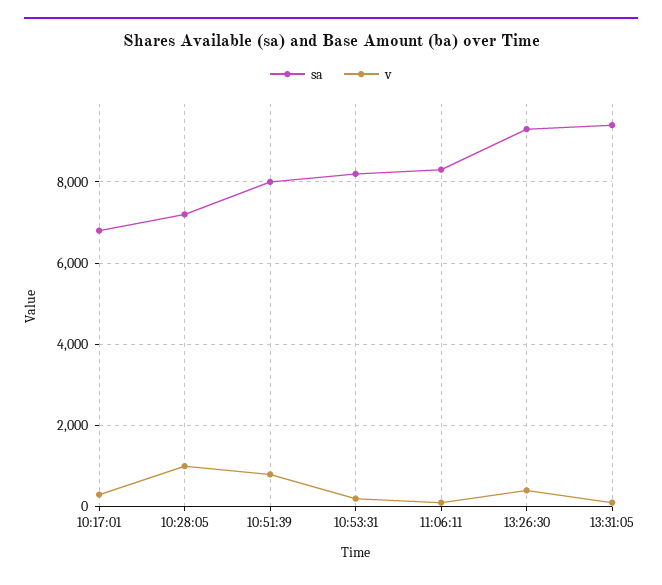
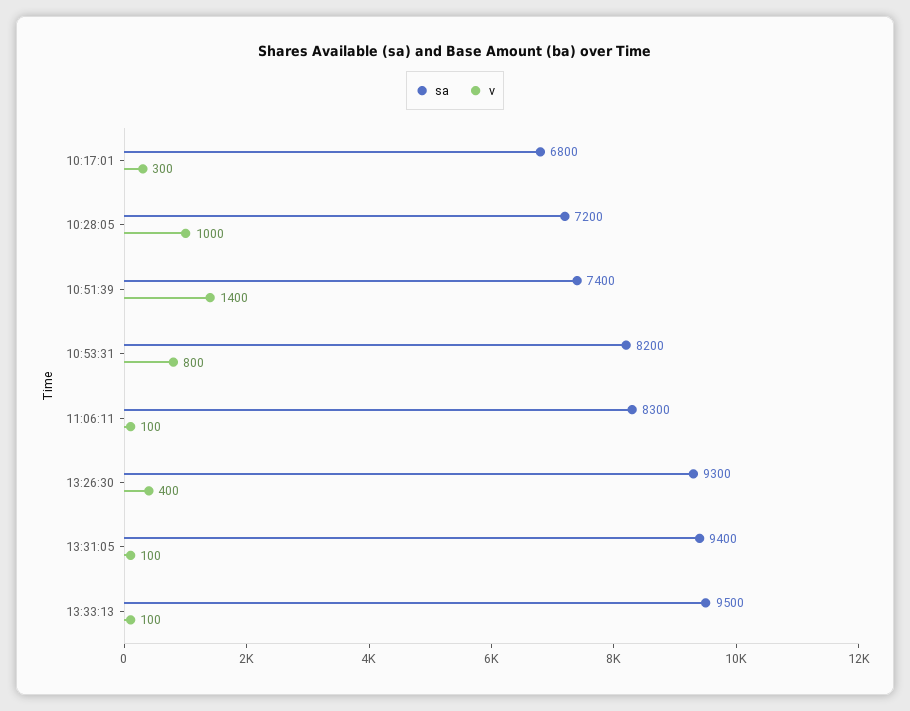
sa, 10:51:39: 8000 -> 7400
v, 10:51:39: 800 -> 1400
v, 10:53:31: 200 -> 800
sa, 13:33:13: none -> 9500
v, 13:33:13: none -> 100

